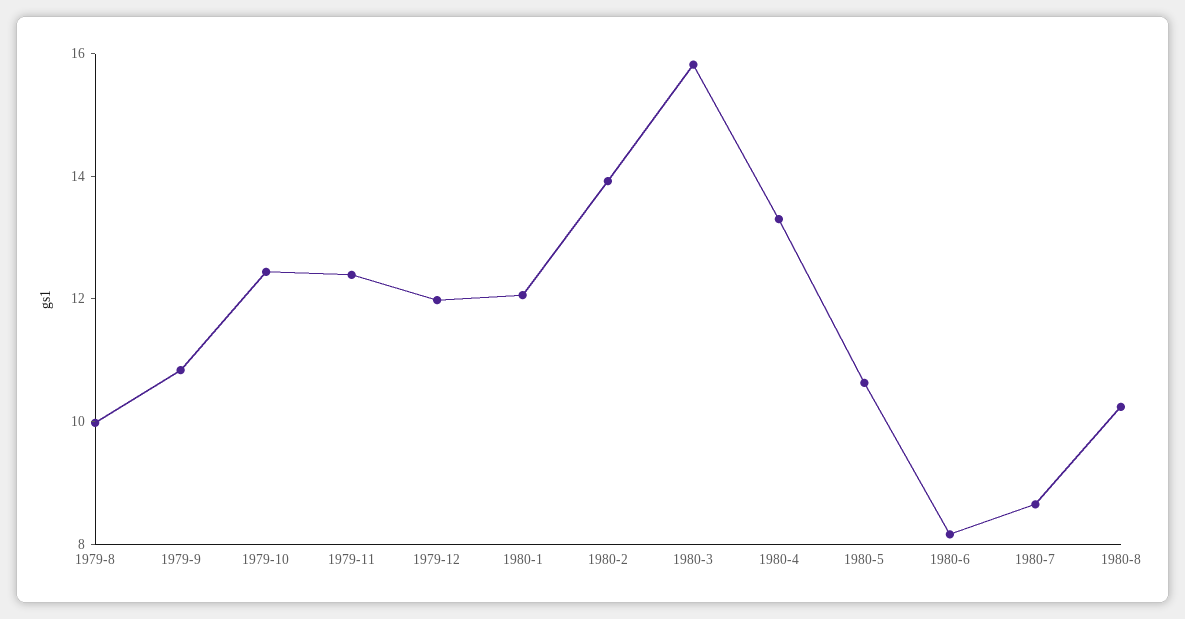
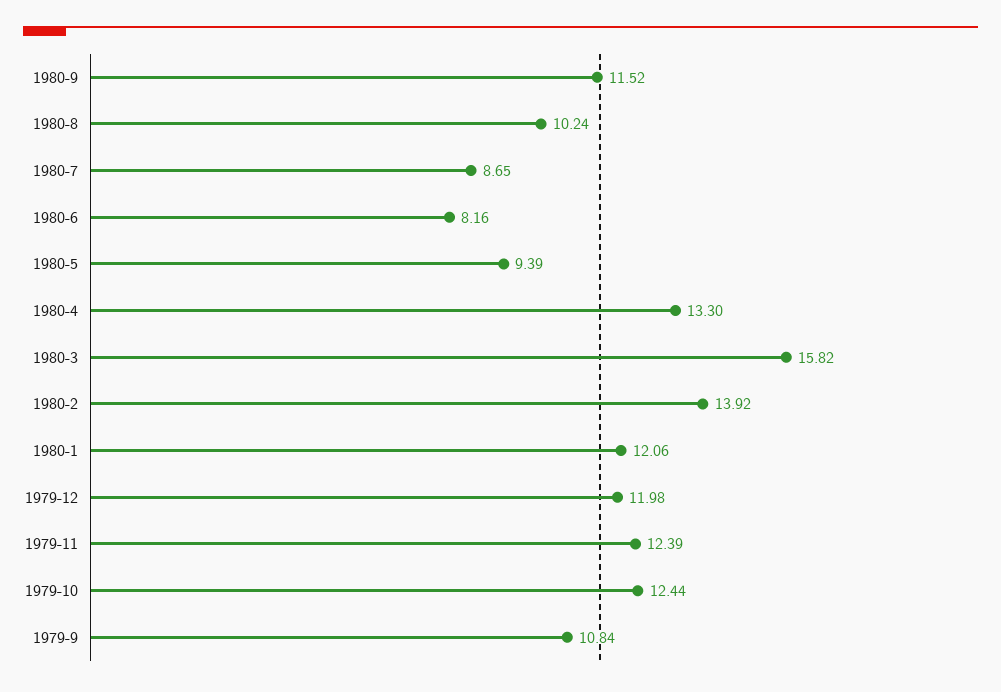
1979-8: 10 -> none
1980-5: 10.5 -> 9.39
1980-9: none -> 11.52

